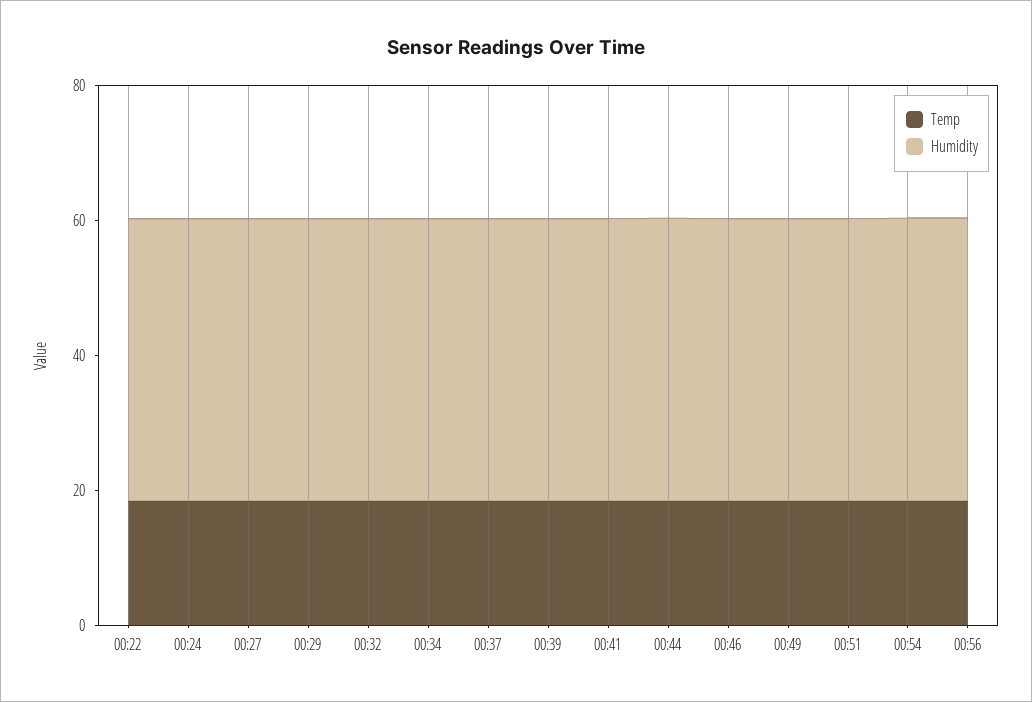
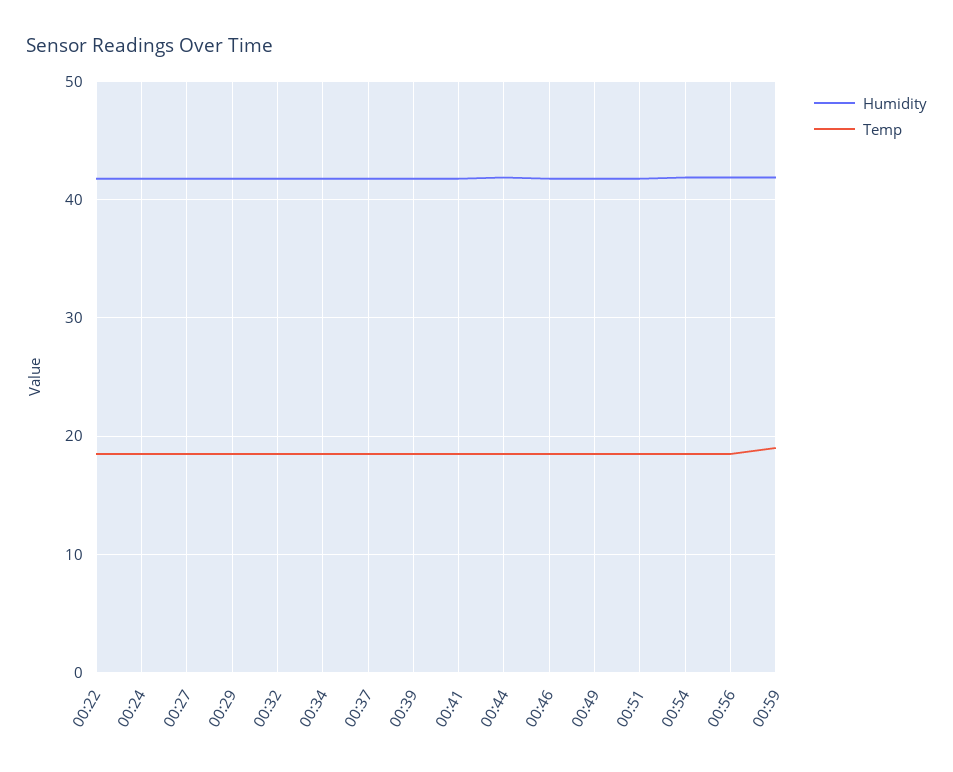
Humidity, 00:59: none -> 42
Temp, 00:59: none -> 19

